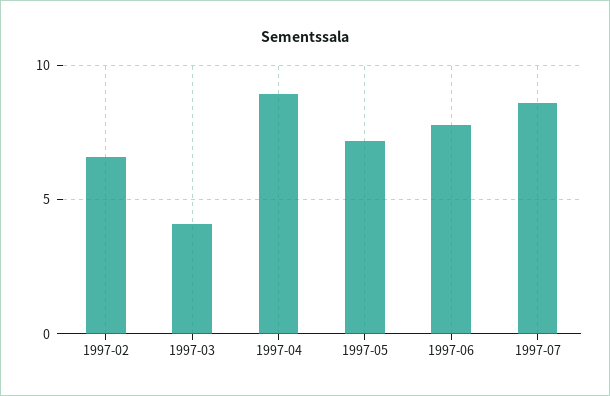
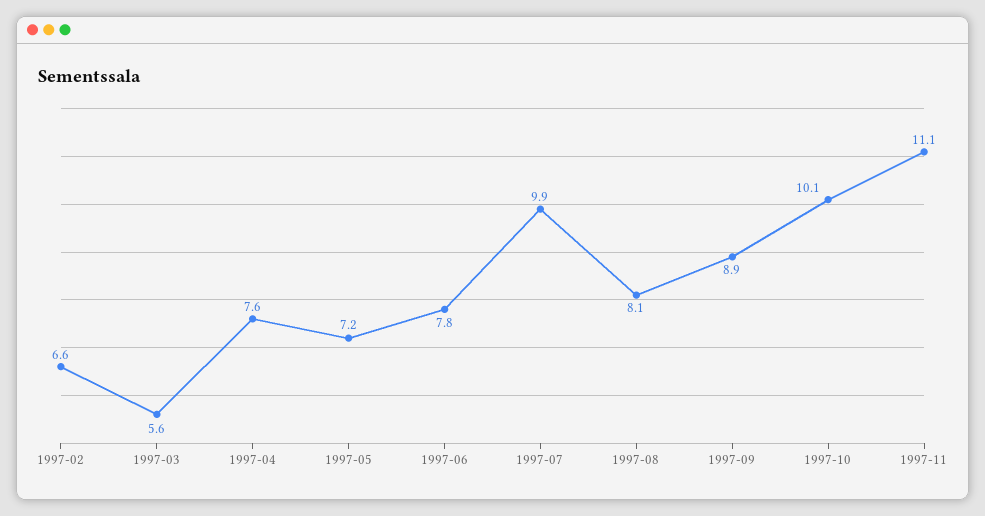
1997-03: 4 -> 5.6
1997-04: 9 -> 7.6
1997-07: 8.5 -> 9.9
1997-08: none -> 8.1
1997-09: none -> 8.9
1997-10: none -> 10.1
1997-11: none -> 11.1

